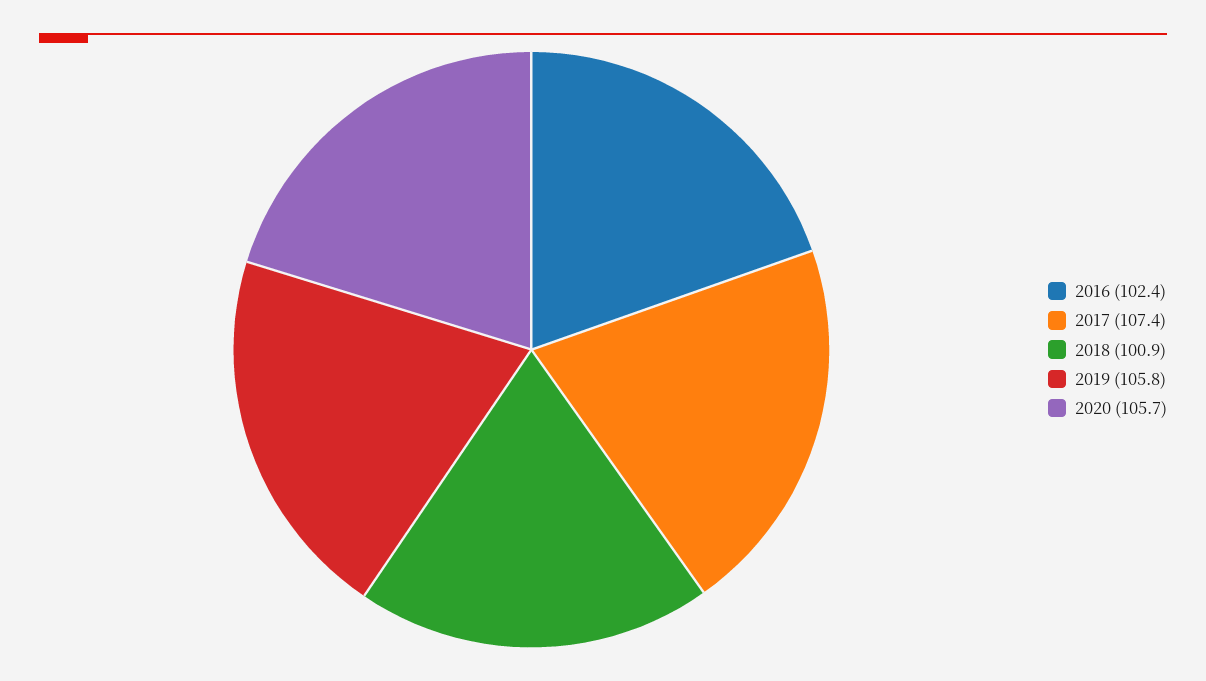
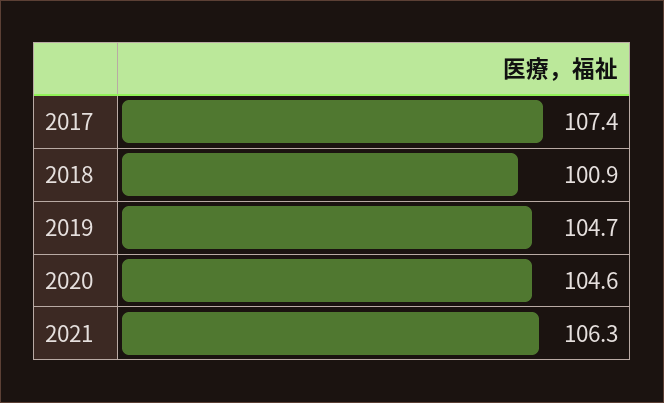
2016: 102.4 -> none
2019: 105.8 -> 104.7
2020: 105.7 -> 104.6
2021: none -> 106.3

